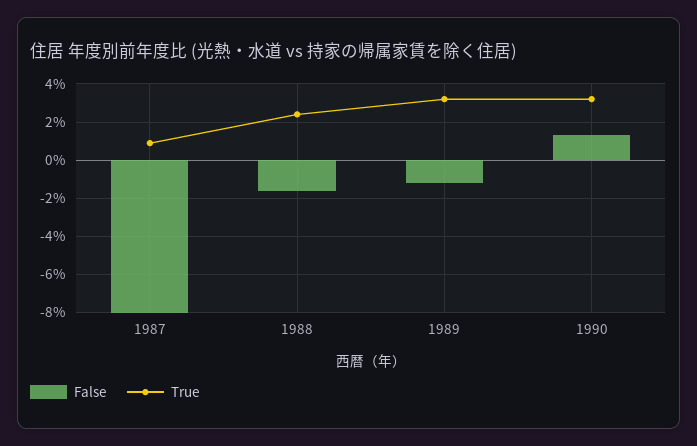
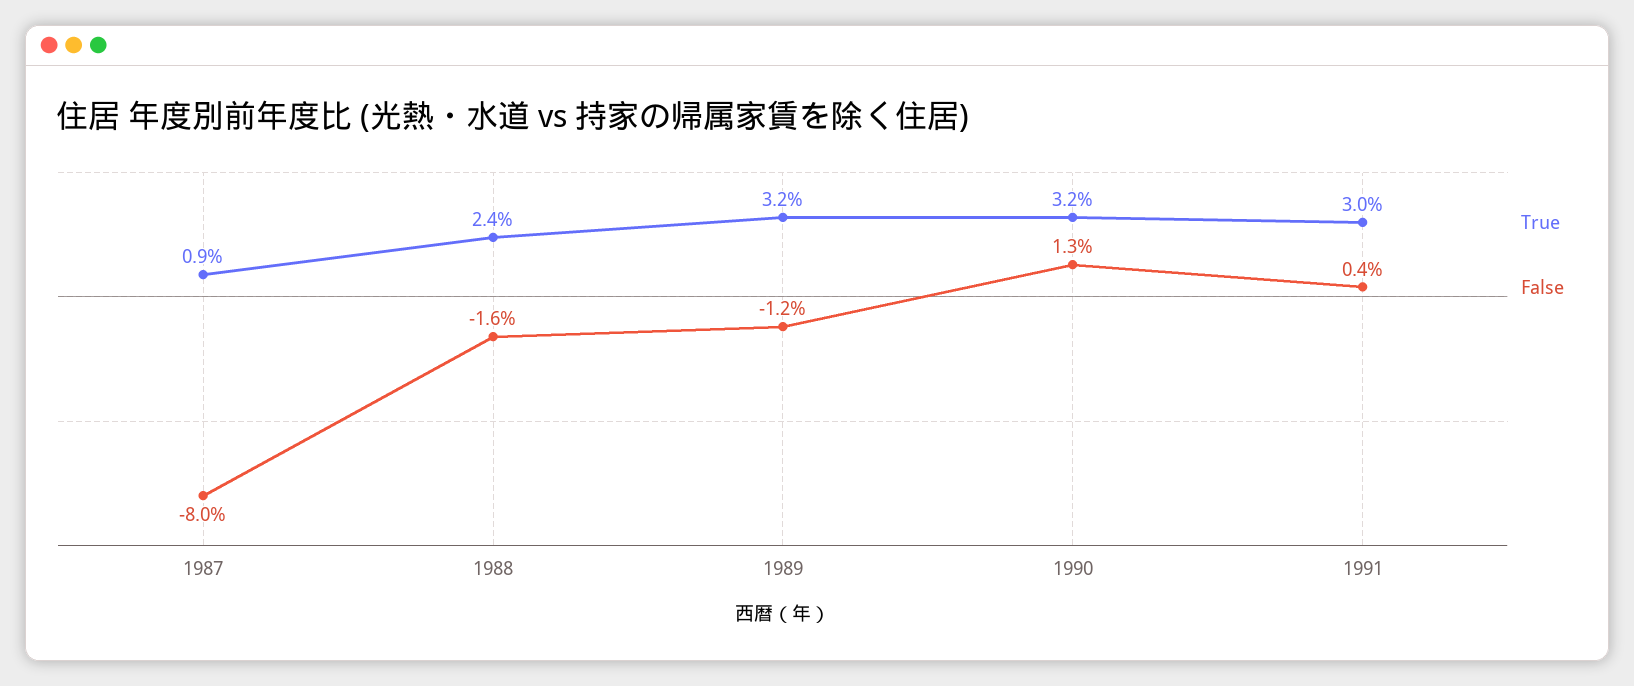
True, 1991: none -> 3
False, 1991: none -> 0.4

